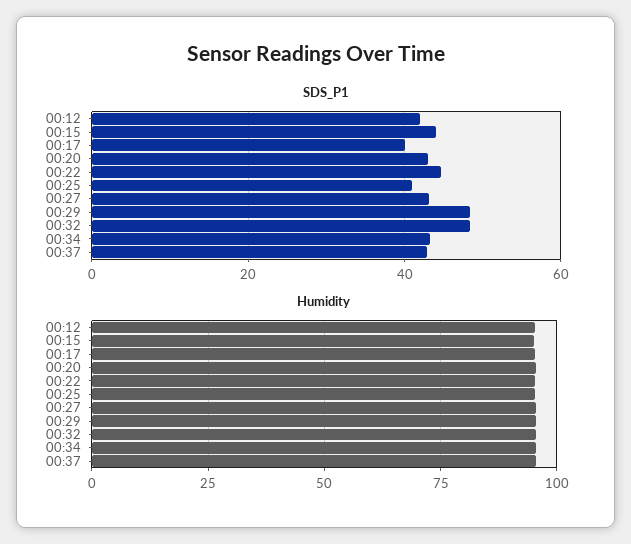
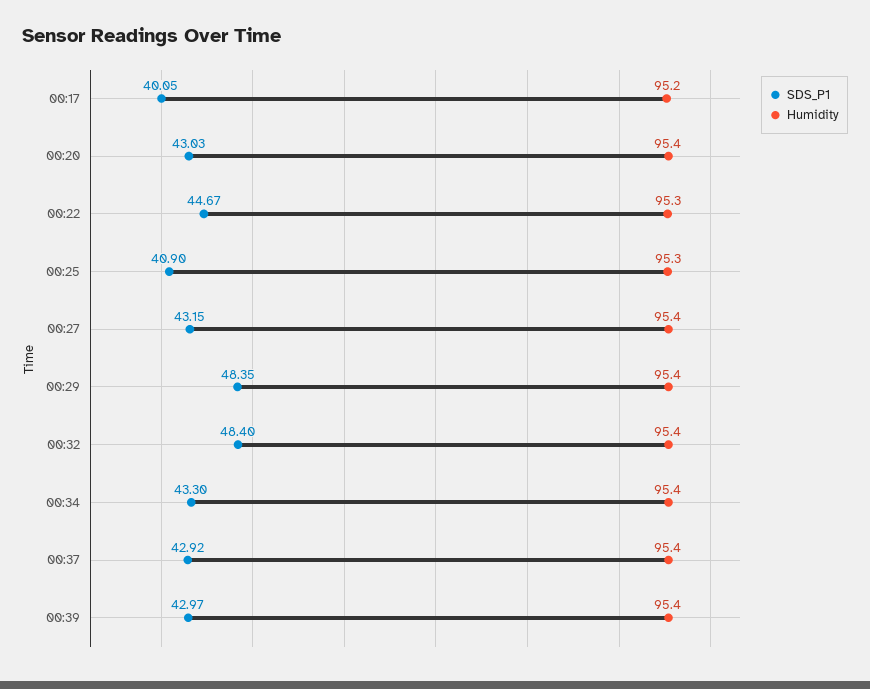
SDS_P1, 00:12: 42 -> none
SDS_P1, 00:15: 44 -> none
Humidity, 00:12: 95 -> none
Humidity, 00:15: 95 -> none
SDS_P1, 00:39: none -> 42.97
Humidity, 00:39: none -> 95.4

